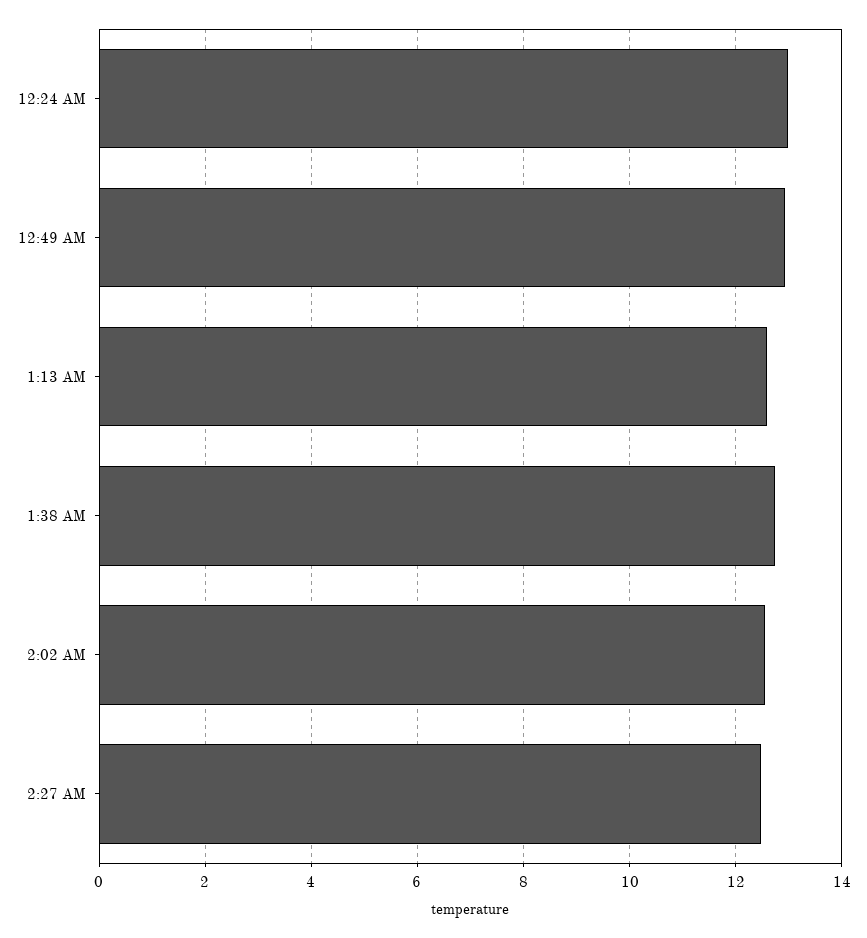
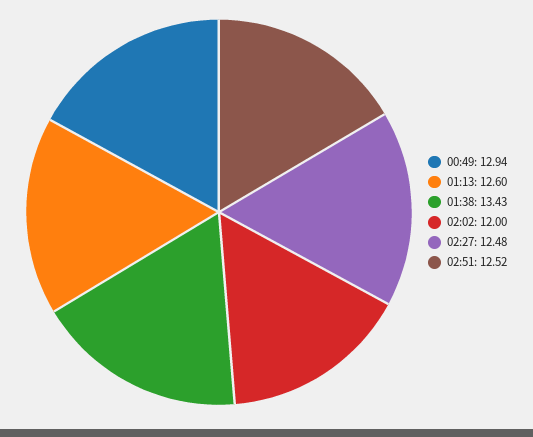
12:24 AM: 13 -> none
1:38 AM: 12.8 -> 13.43
2:02 AM: 12.6 -> 12
02:51: none -> 12.52

